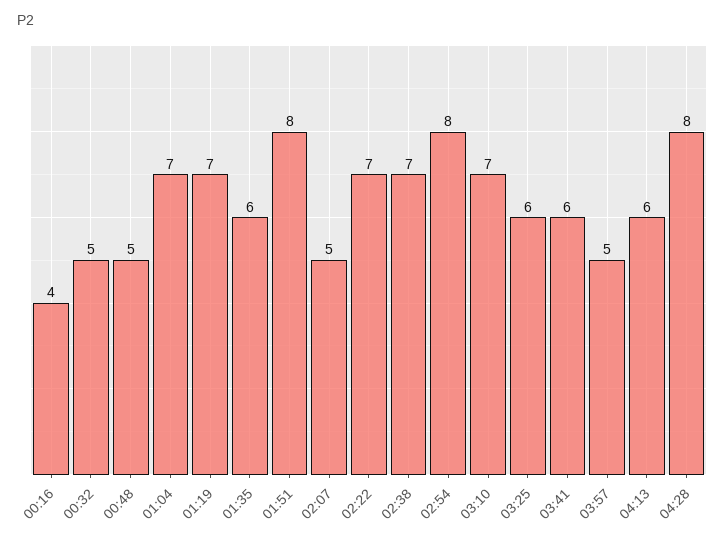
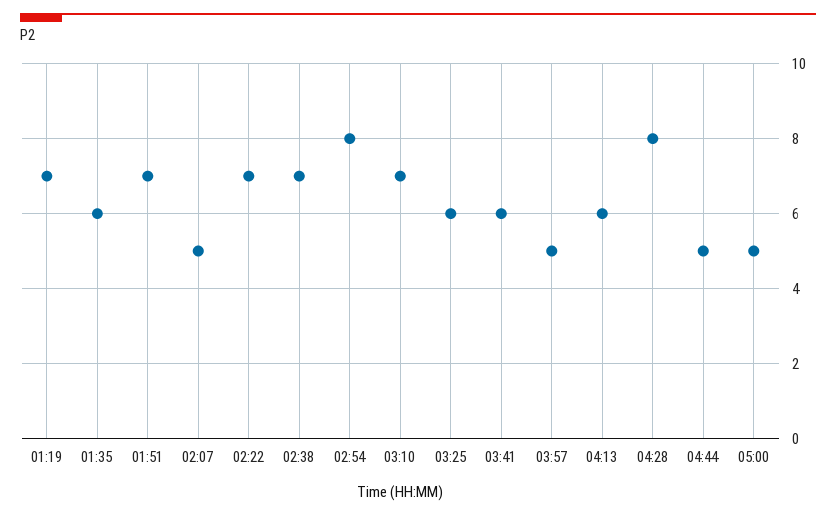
00:16: 4 -> none
00:32: 5 -> none
00:48: 5 -> none
01:04: 7 -> none
01:51: 8 -> 7
04:44: none -> 5
05:00: none -> 5

